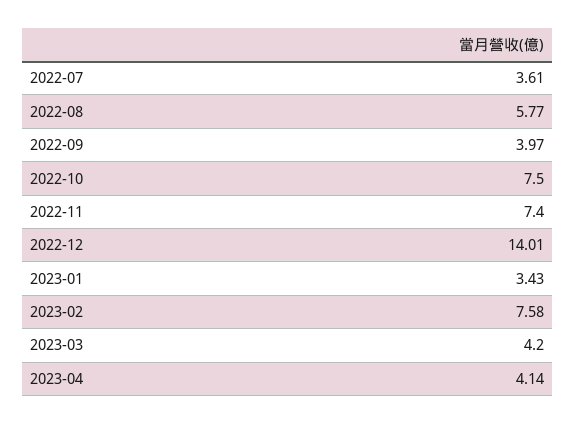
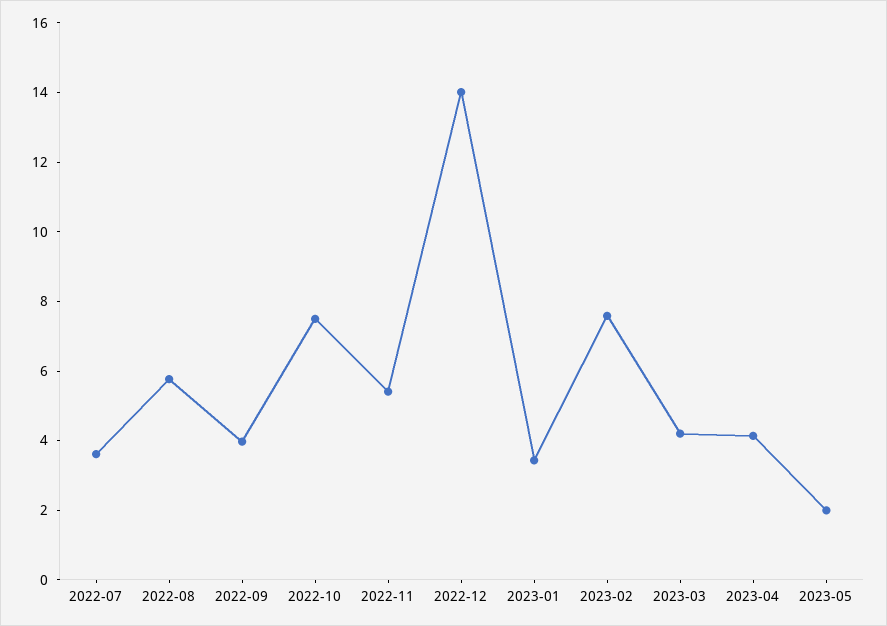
2022-11: 7.4 -> 5.5
2023-05: none -> 2

